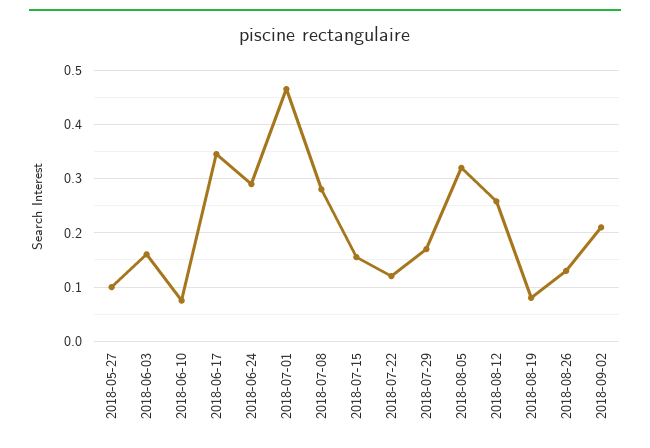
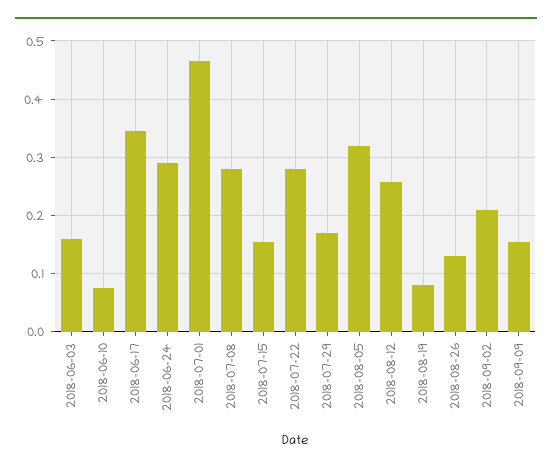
2018-05-27: 0.1 -> none
2018-07-22: 0.12 -> 0.28
2018-09-09: none -> 0.16

